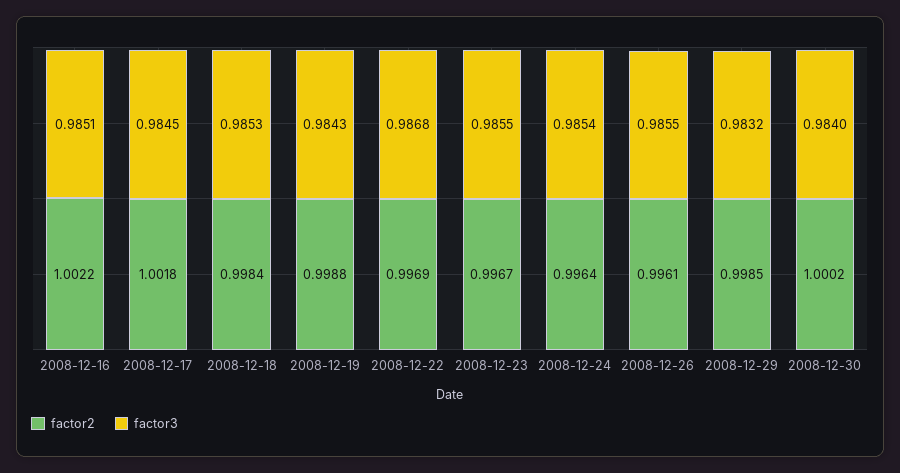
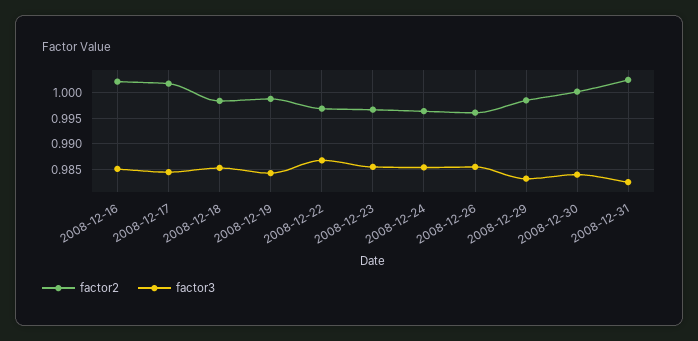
factor2, 2008-12-31: none -> 1.0025
factor3, 2008-12-31: none -> 0.9825

